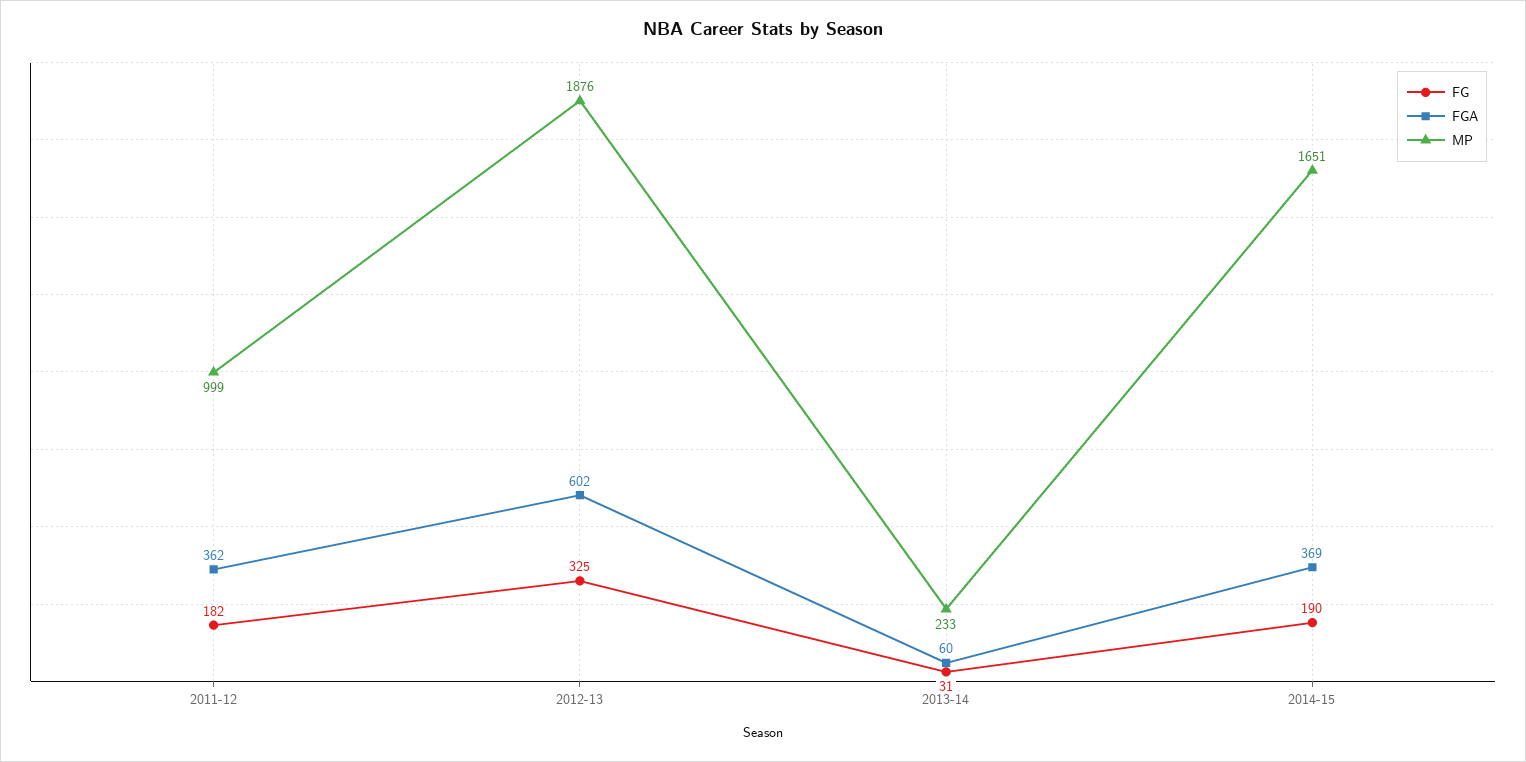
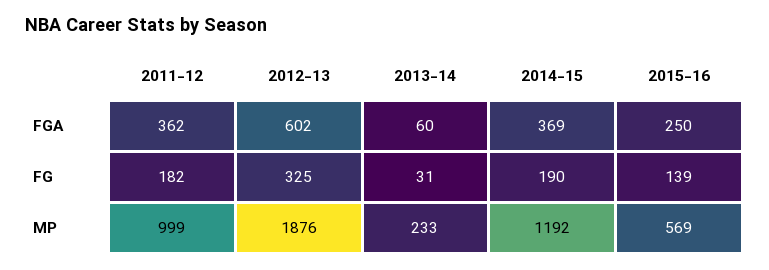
MP, 2014-15: 1651 -> 1192
FGA, 2015-16: none -> 250
FG, 2015-16: none -> 139
MP, 2015-16: none -> 569

